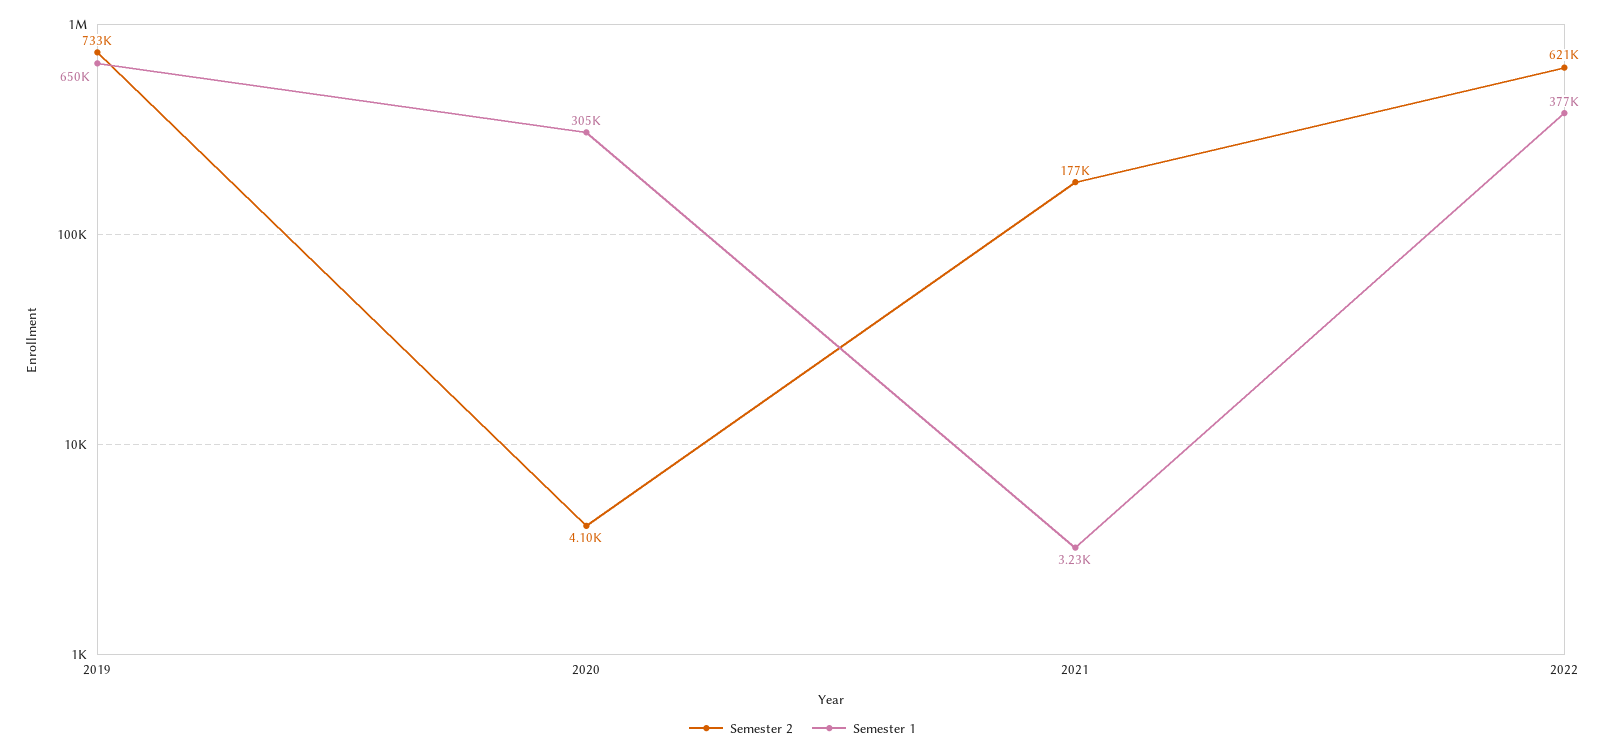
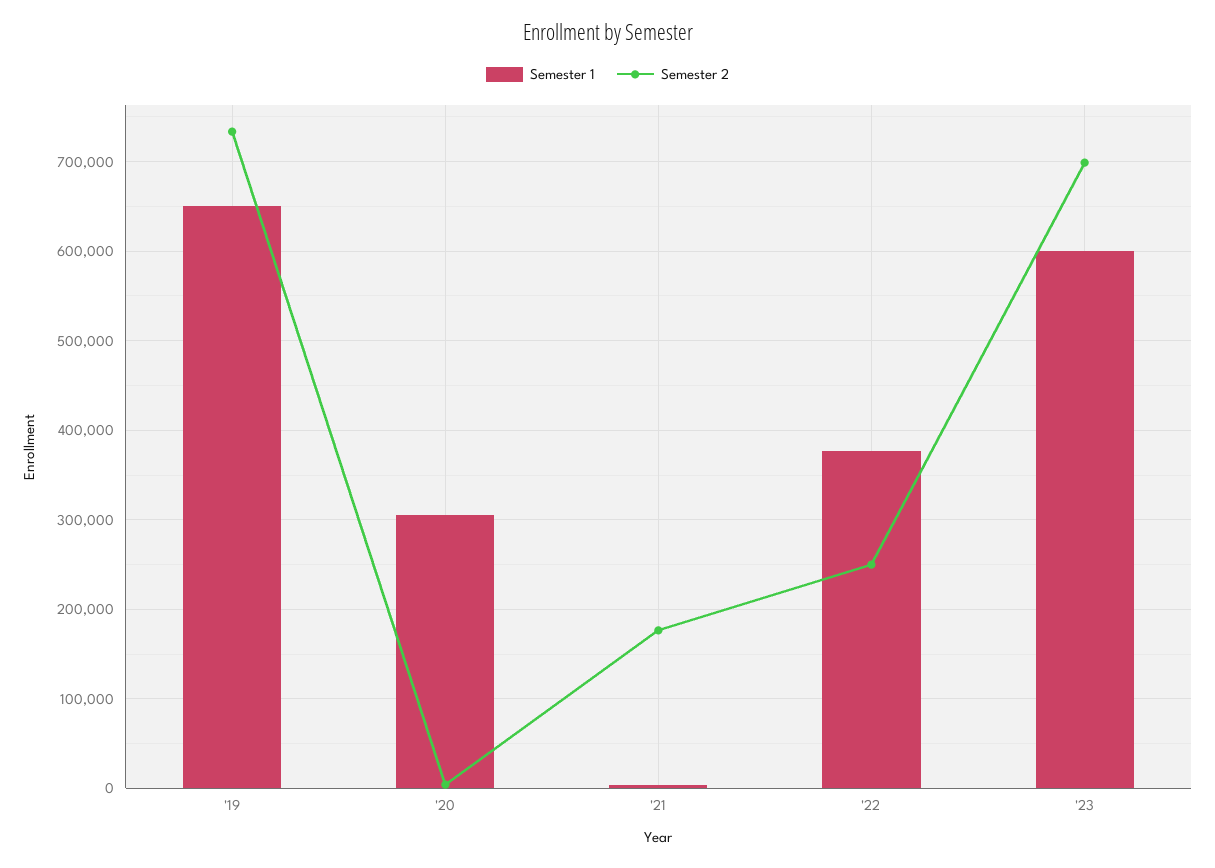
Semester 2, 2022: 621000 -> 250000
Semester 1, '23: none -> 600000
Semester 2, '23: none -> 700000

